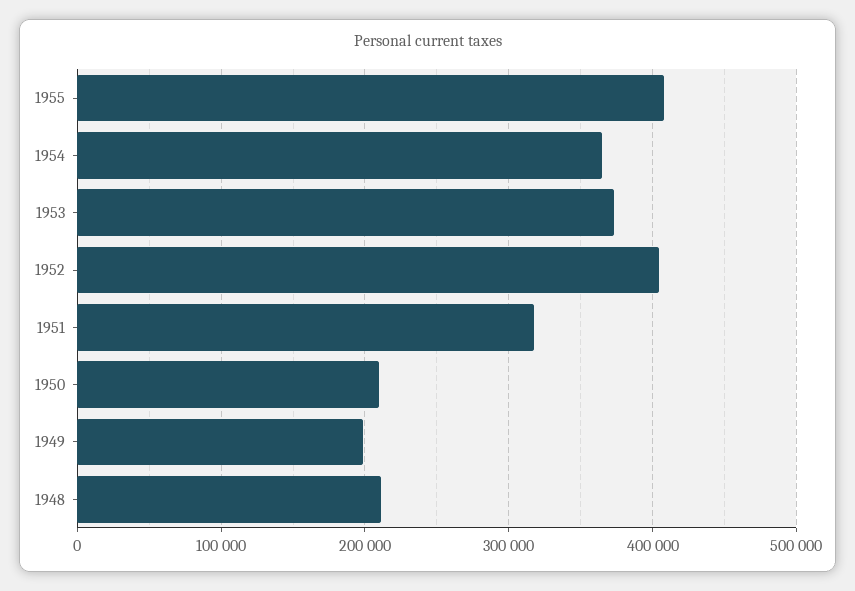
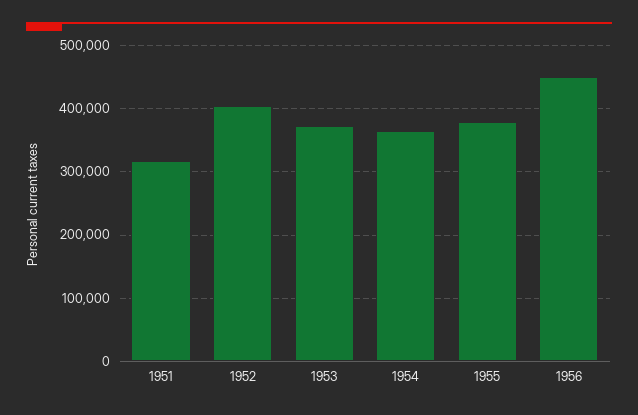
1955: 410000 -> 380000
1950: 210000 -> none
1949: 200000 -> none
1948: 210000 -> none
1956: none -> 450000

